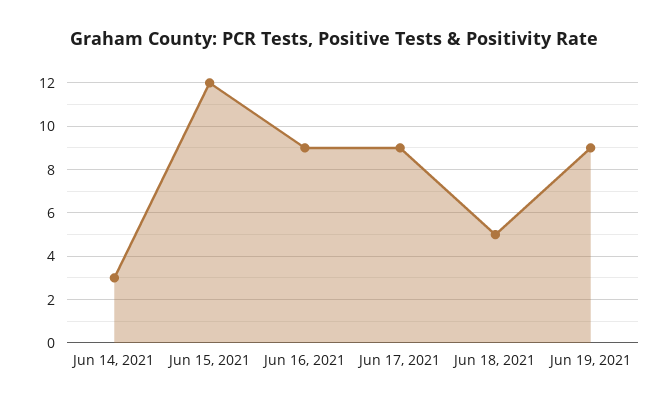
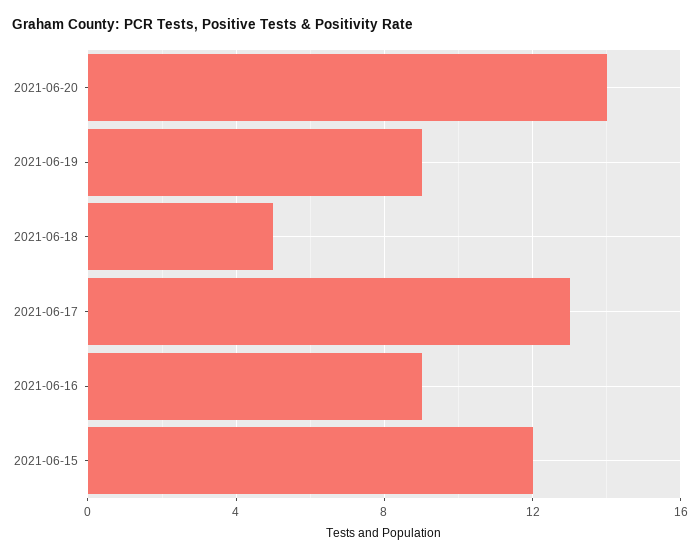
Jun 14, 2021: 3 -> none
Jun 17, 2021: 9 -> 13
2021-06-20: none -> 14

